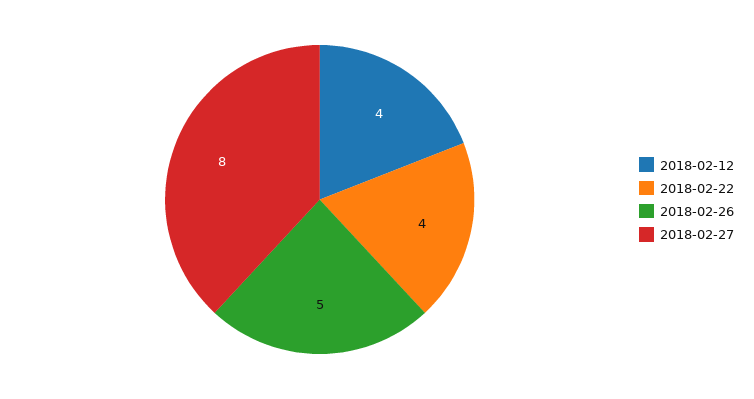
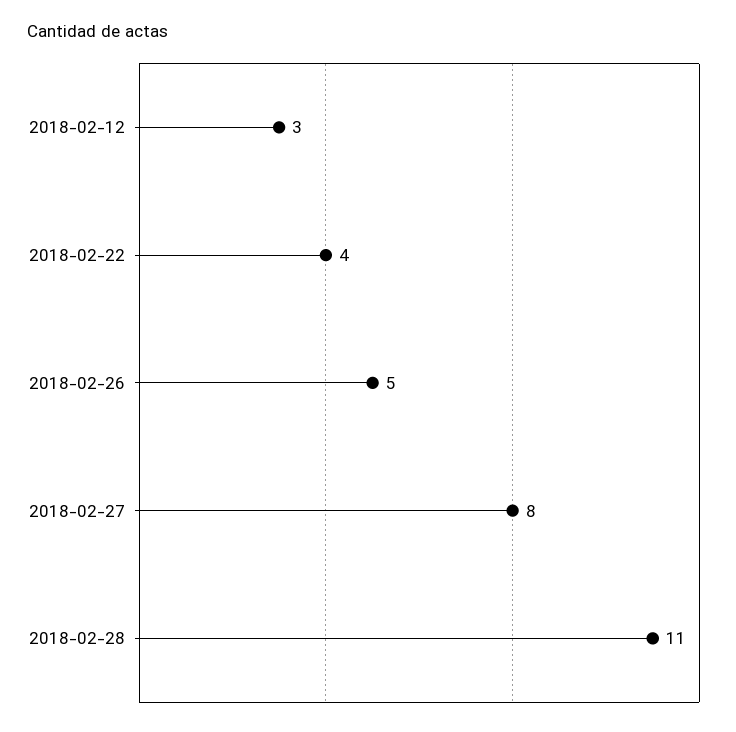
2018-02-12: 4 -> 3
2018-02-28: none -> 11

